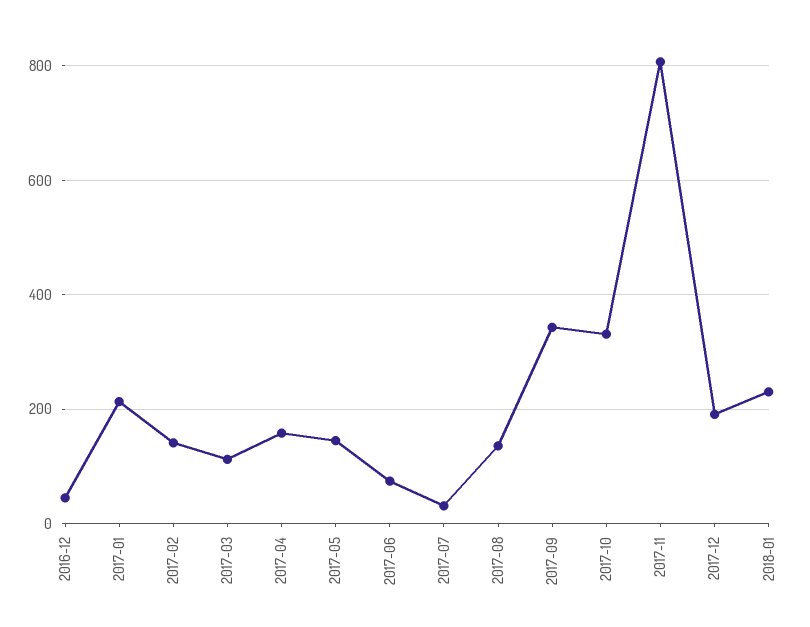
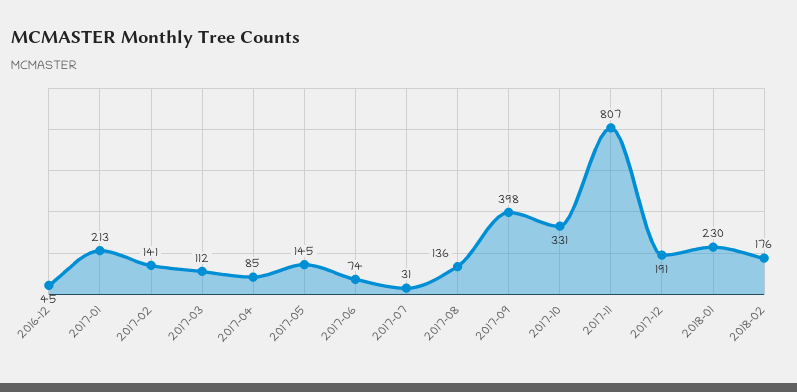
2017-04: 160 -> 85
2017-09: 340 -> 398
2018-02: none -> 176

